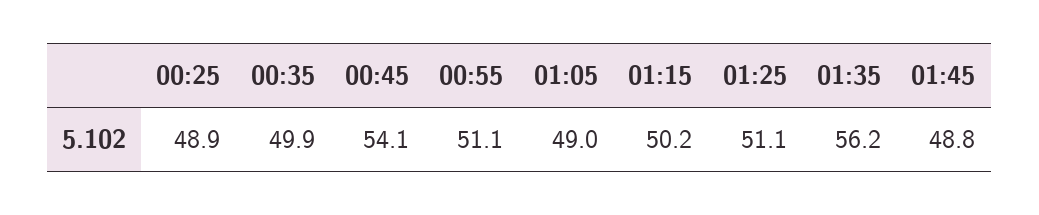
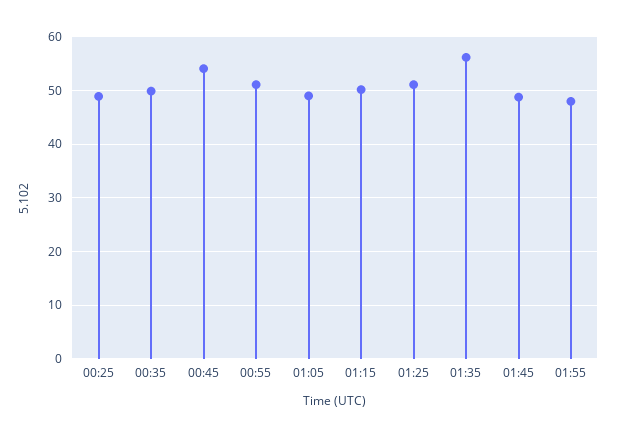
01:55: none -> 48

